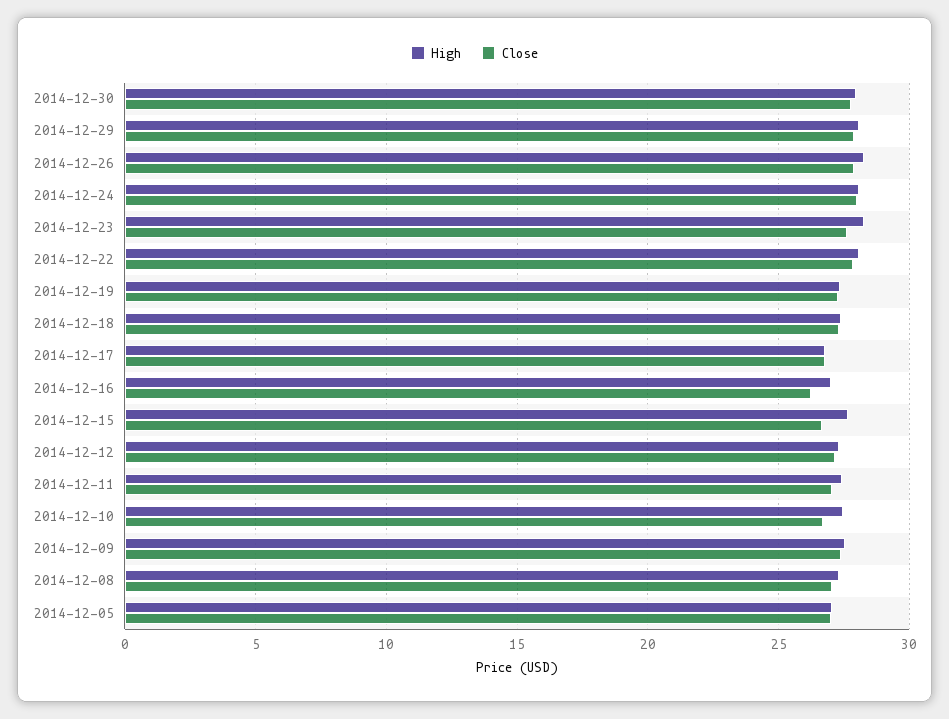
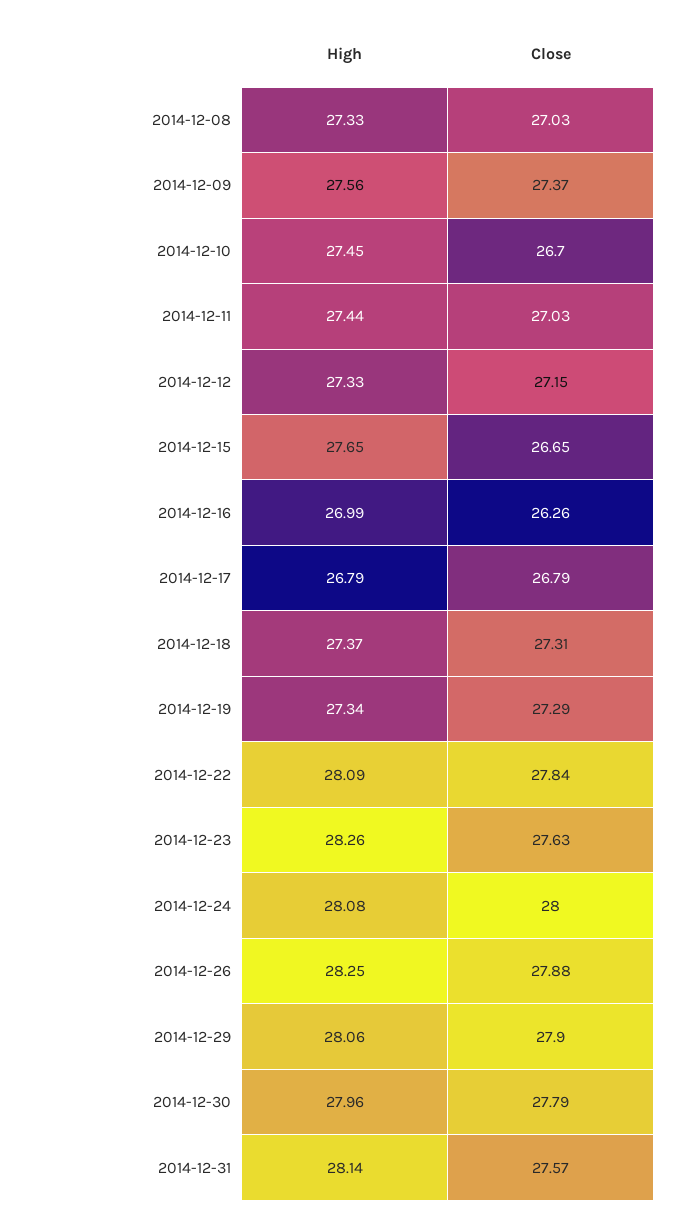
High, 2014-12-05: 27 -> none
Close, 2014-12-05: 27 -> none
High, 2014-12-31: none -> 28.14
Close, 2014-12-31: none -> 27.57

